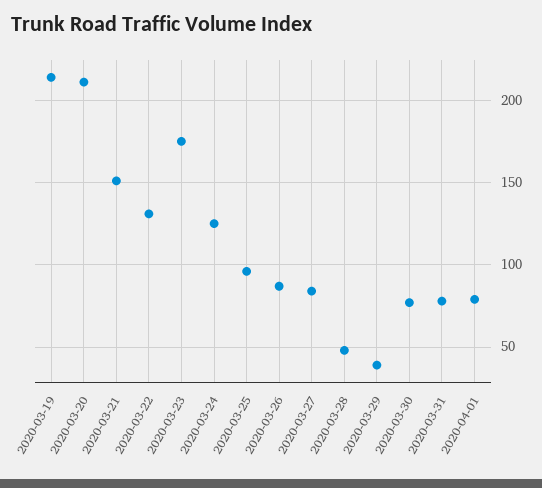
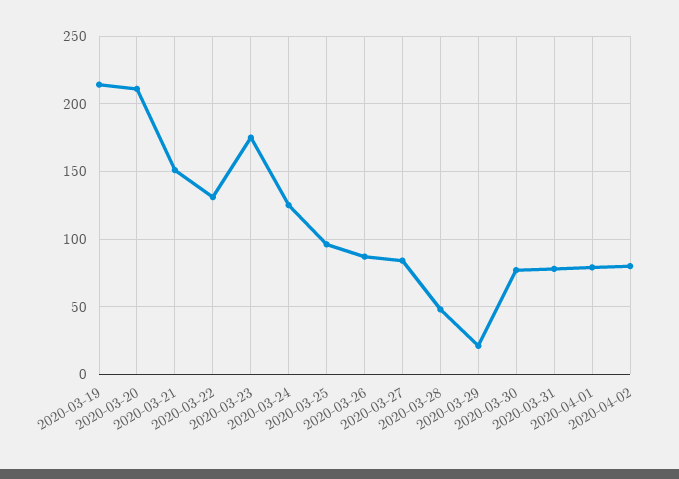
2020-03-29: 40 -> 20
2020-04-02: none -> 80

